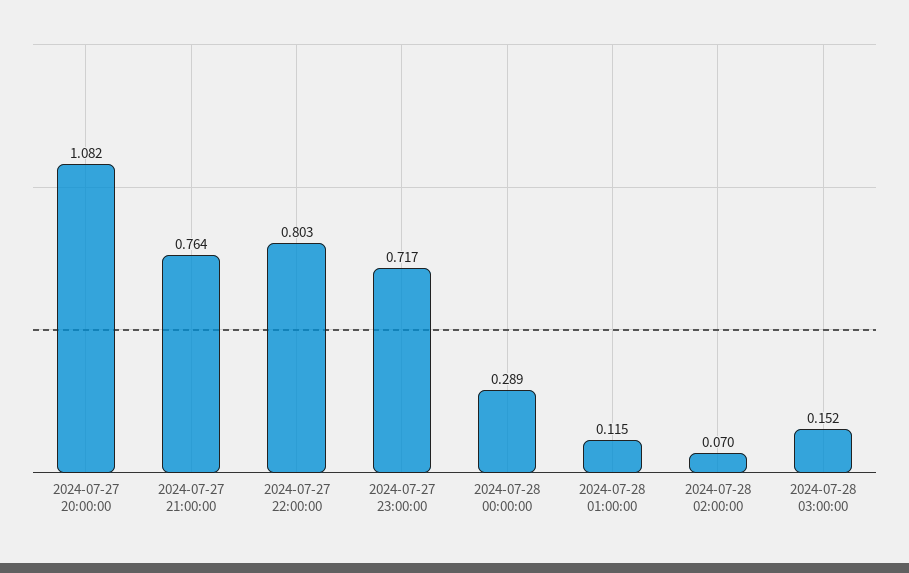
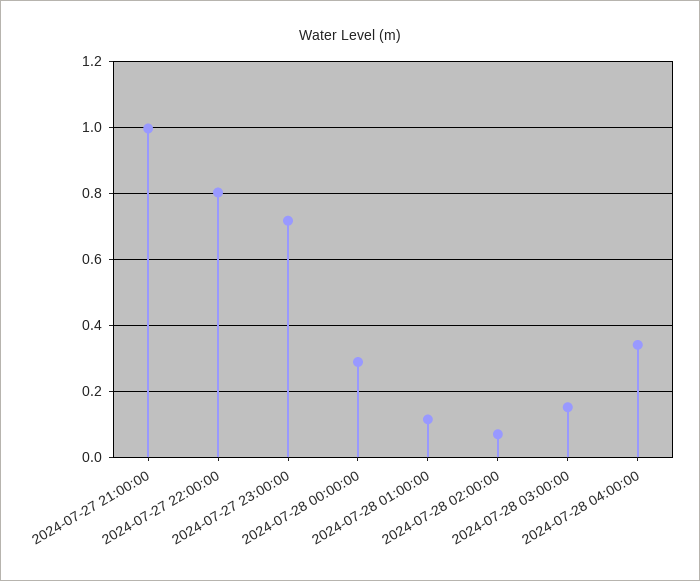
2024-07-27 20:00:00: 1.082 -> none
2024-07-27 21:00:00: 0.764 -> 1
2024-07-28 04:00:00: none -> 0.34

